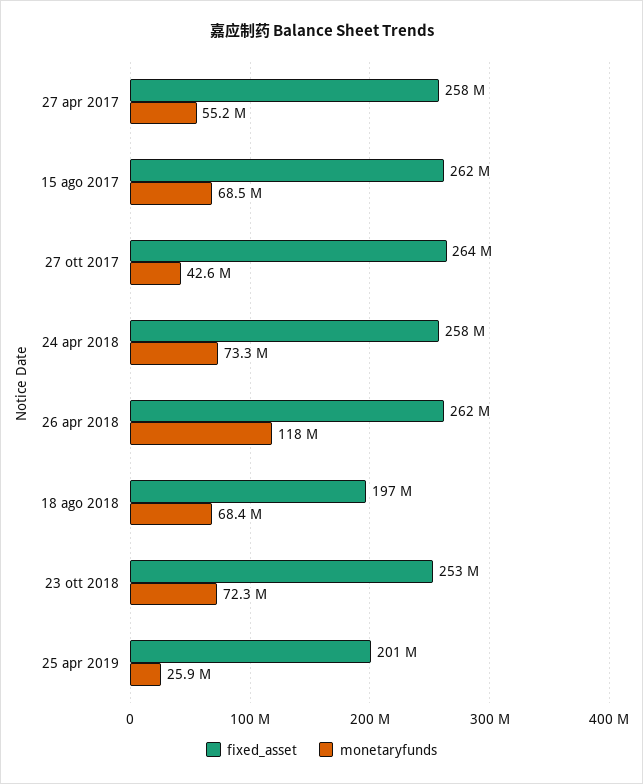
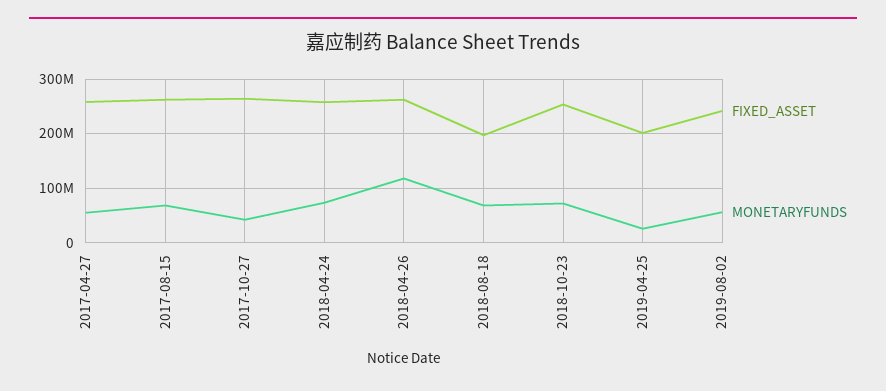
fixed_asset, 2019-08-02: none -> 240000000
monetaryfunds, 2019-08-02: none -> 60000000

